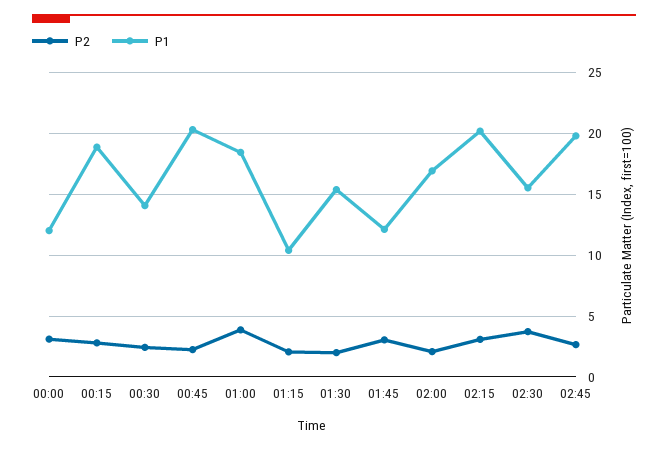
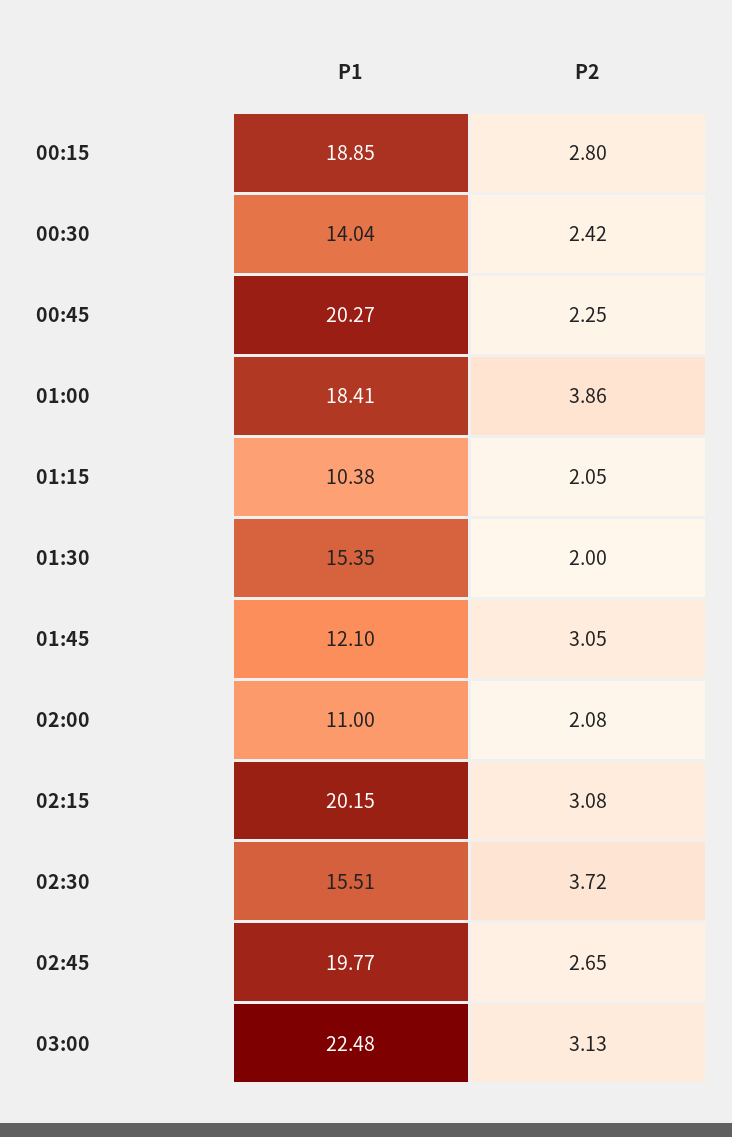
P2, 00:00: 3 -> none
P1, 00:00: 12 -> none
P1, 02:00: 17 -> 11
P1, 03:00: none -> 22.48
P2, 03:00: none -> 3.13

